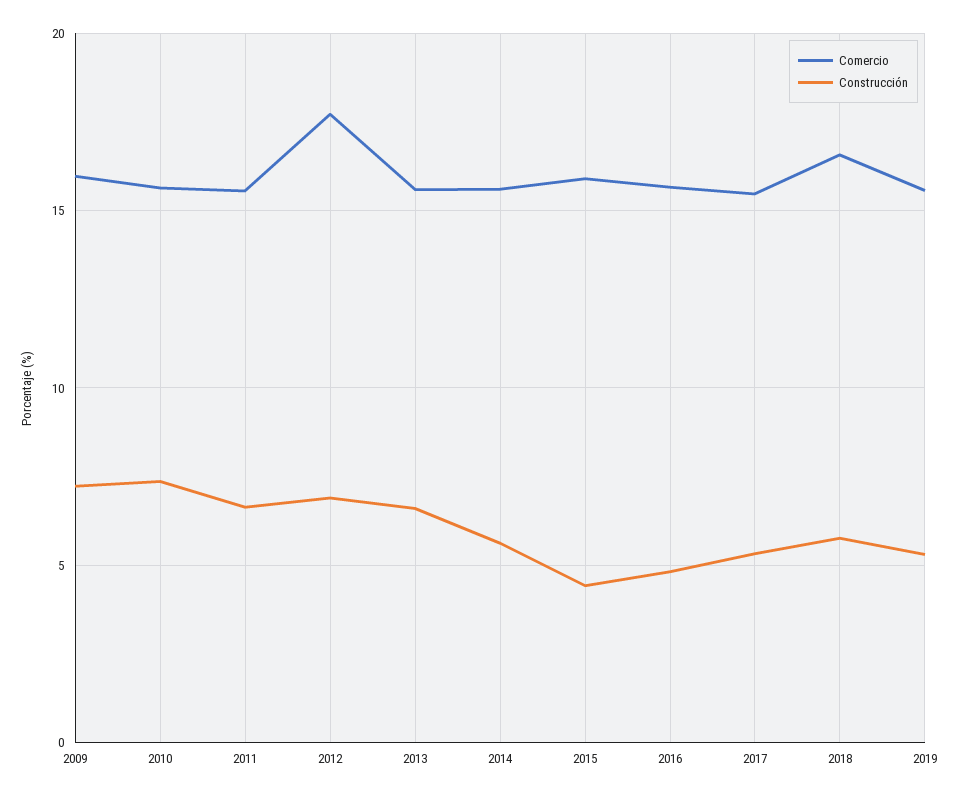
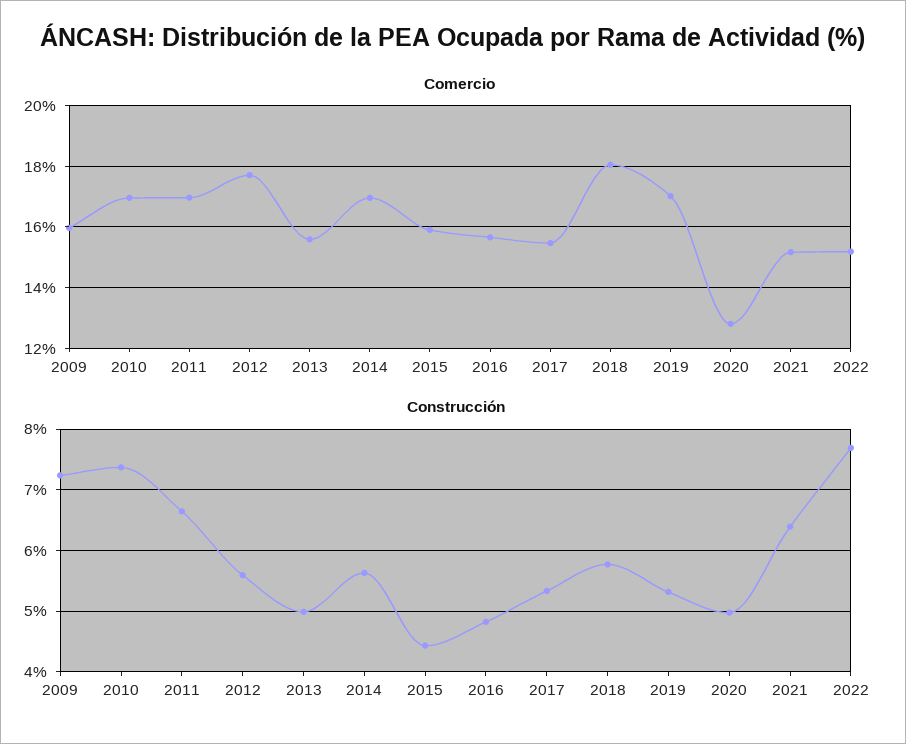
Comercio, 2010: 15.5 -> 17
Comercio, 2011: 15.5 -> 17
Construcción, 2012: 7 -> 5.6
Construcción, 2013: 6.5 -> 5
Comercio, 2014: 15.5 -> 17
Comercio, 2018: 16.5 -> 18
Comercio, 2019: 15.5 -> 17
Comercio, 2020: none -> 12.8
Comercio, 2021: none -> 15.2
Comercio, 2022: none -> 15.2
Construcción, 2020: none -> 5
Construcción, 2021: none -> 6.4
Construcción, 2022: none -> 7.7

